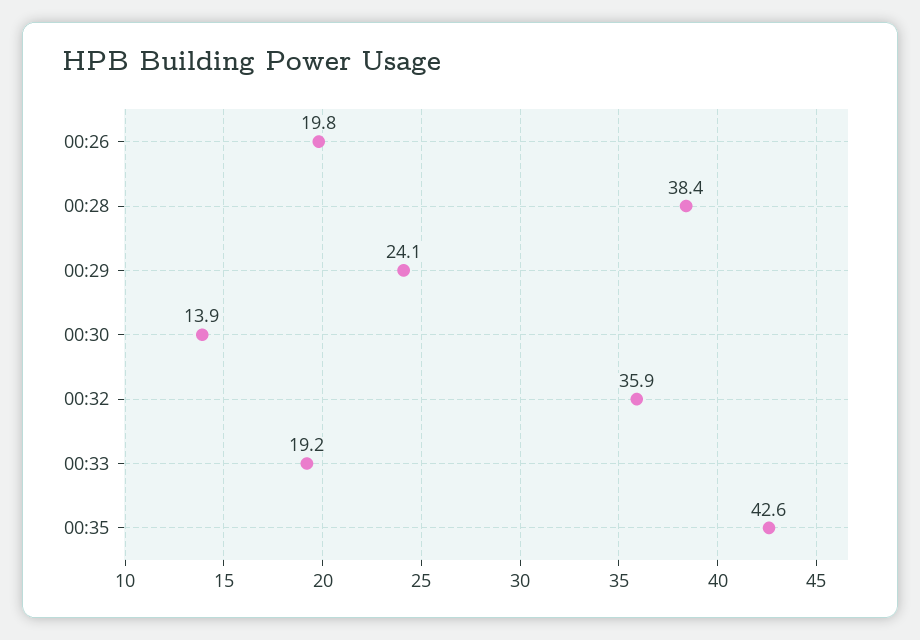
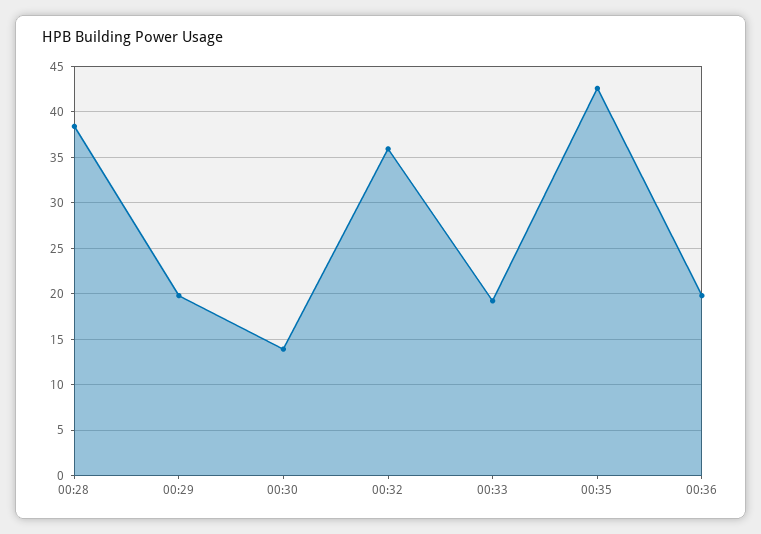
00:26: 19.8 -> none
00:29: 24.1 -> 20
00:36: none -> 20

